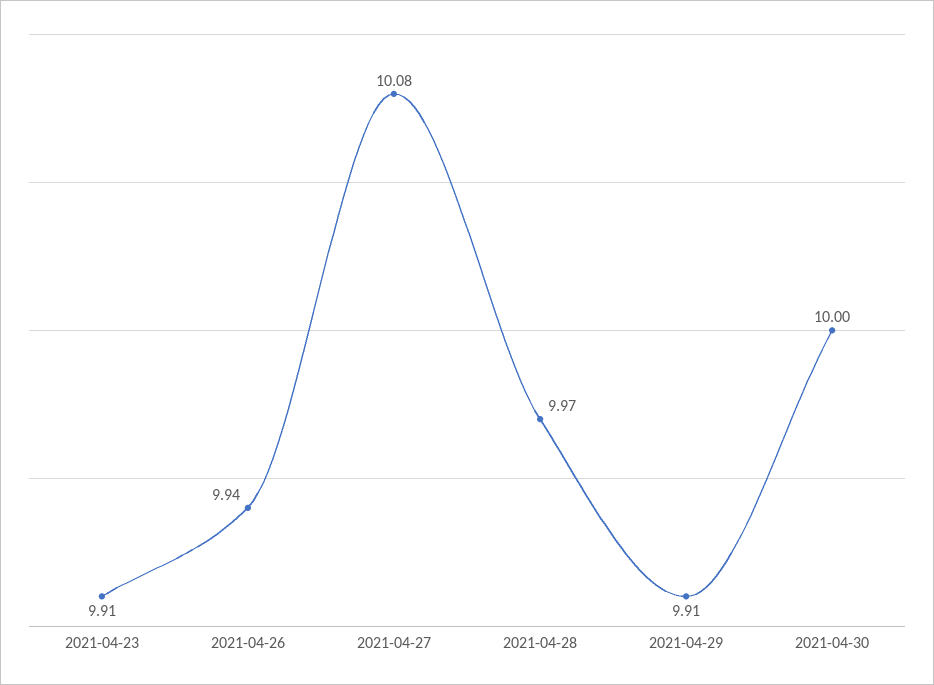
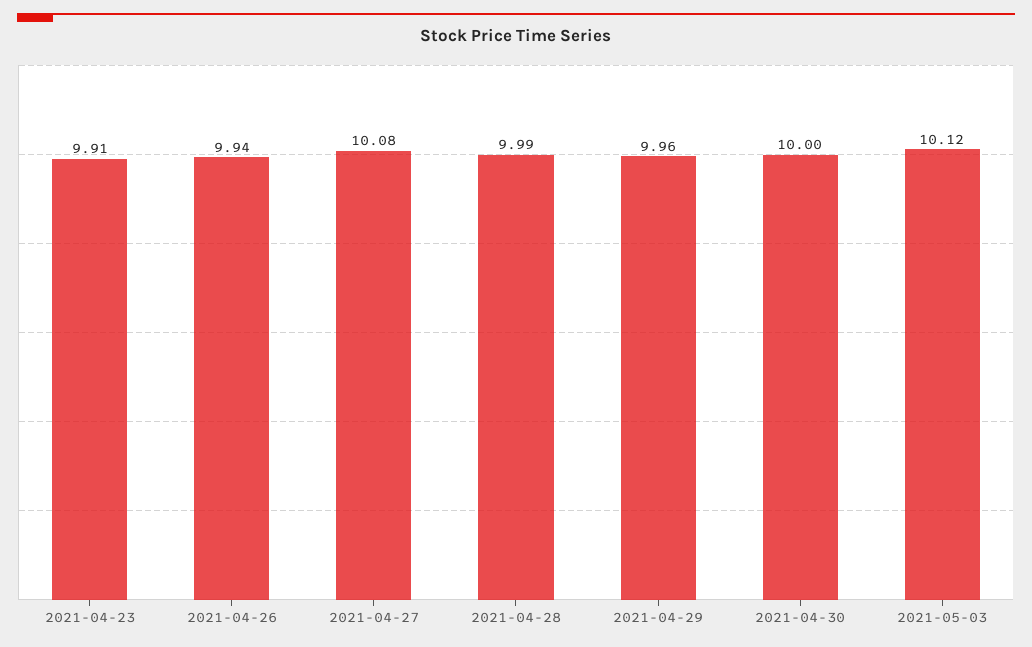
2021-04-28: 9.97 -> 9.99
2021-04-29: 9.91 -> 9.96
2021-05-03: none -> 10.12

